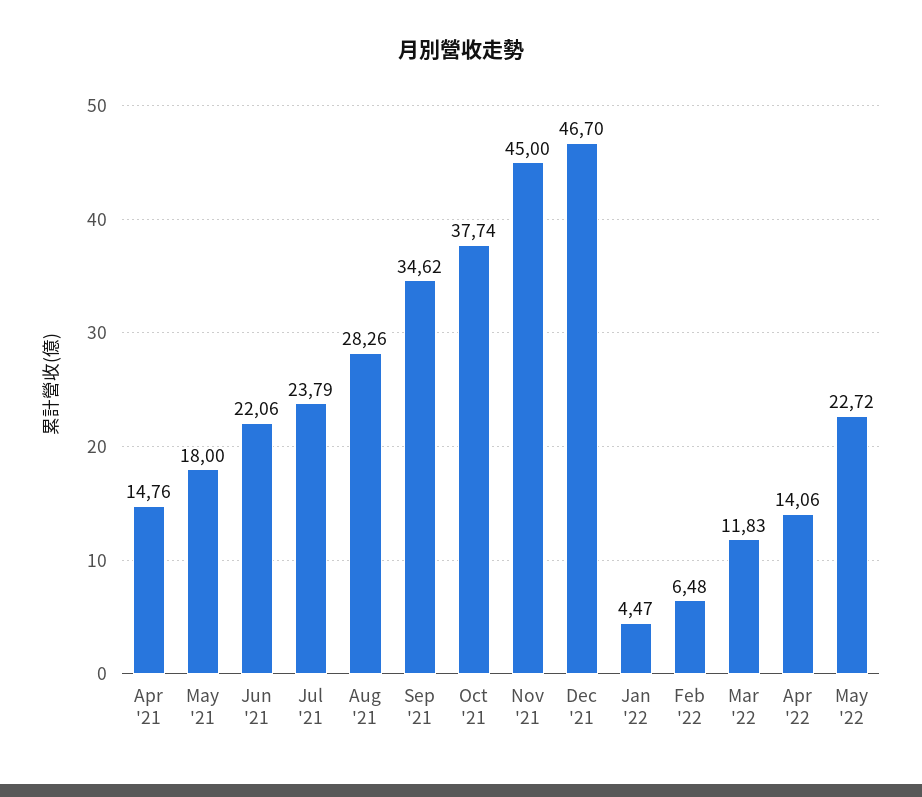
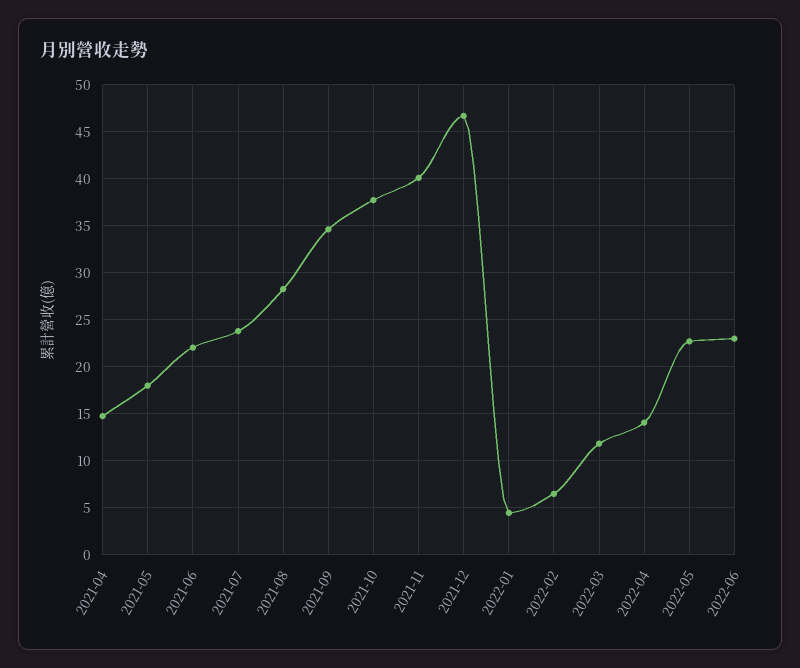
Nov '21: 45 -> 40
2022-06: none -> 23

